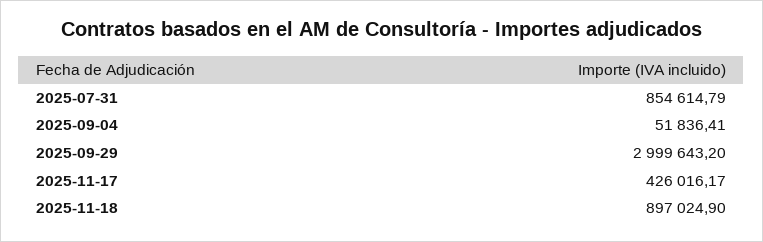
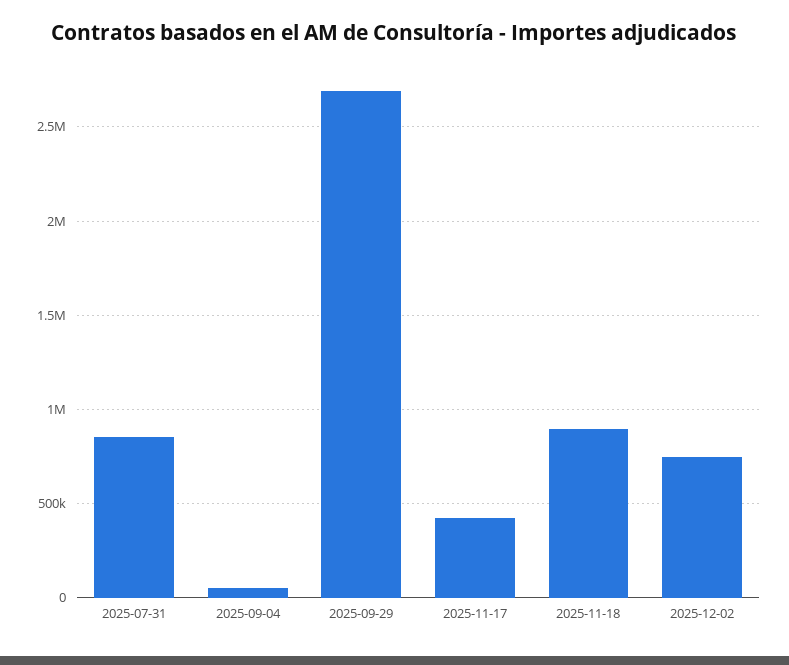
2025-09-29: 2999643.2 -> 2700000
2025-12-02: none -> 750000

